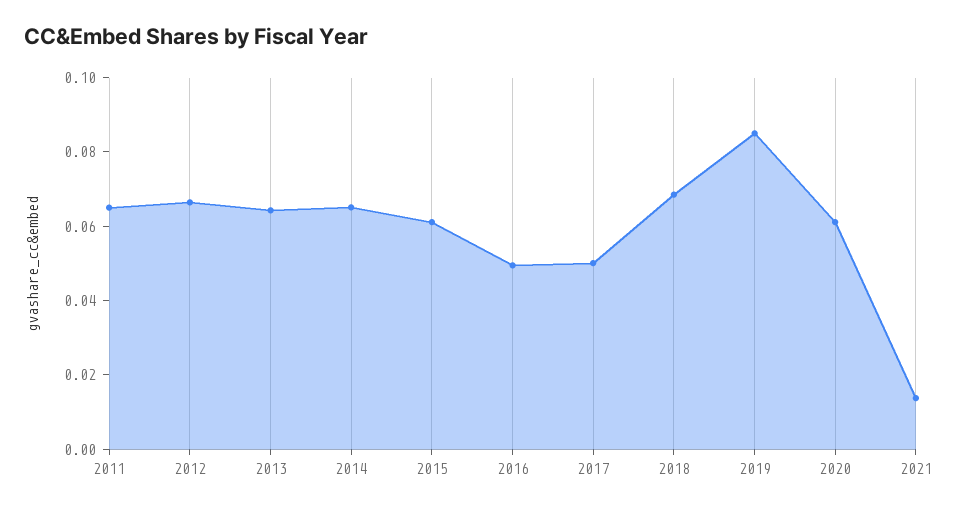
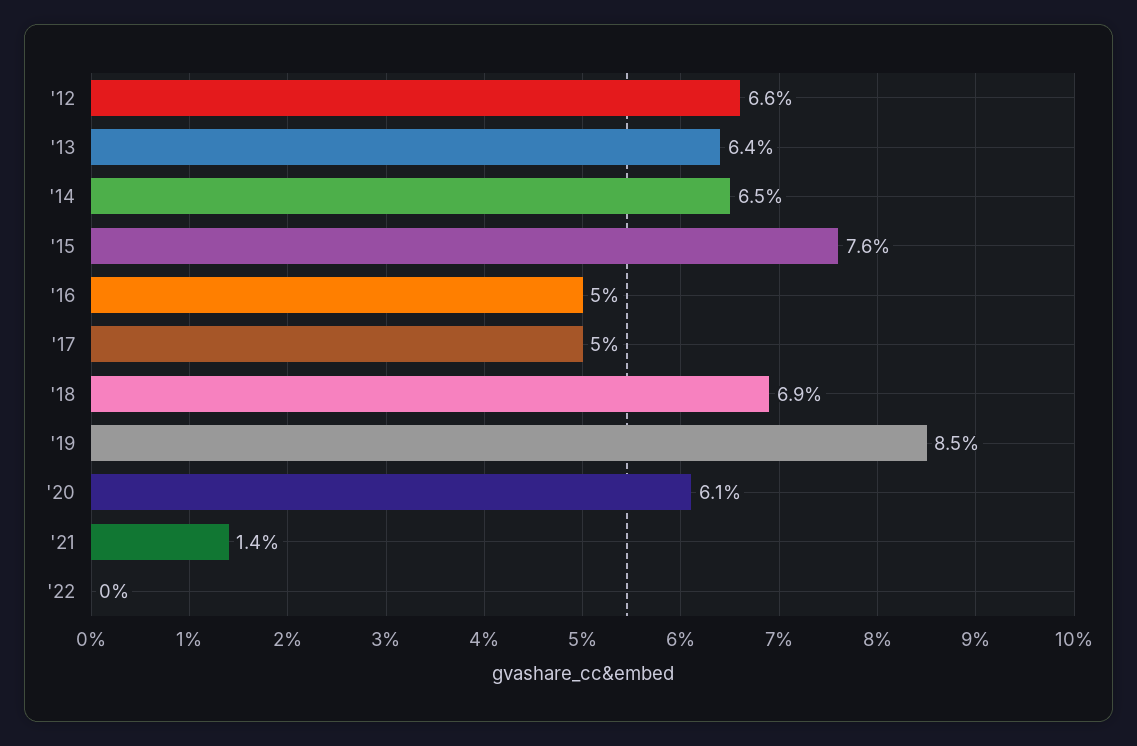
2011: 0.065 -> none
2015: 0.06 -> 0.076
'22: none -> 0

